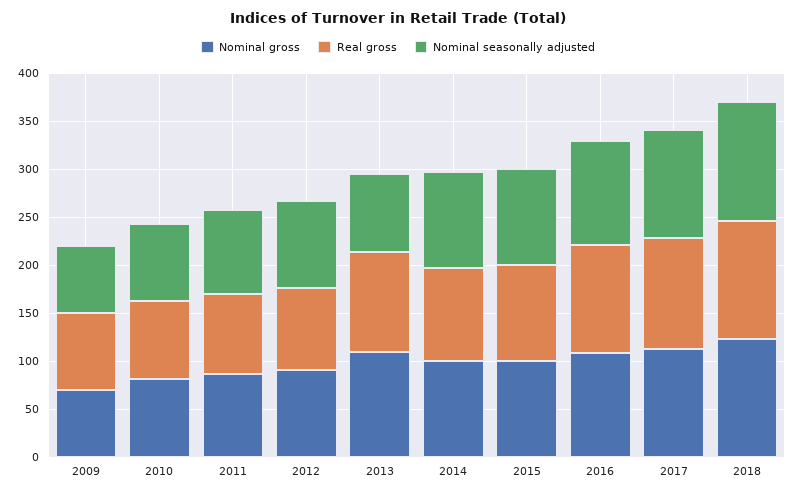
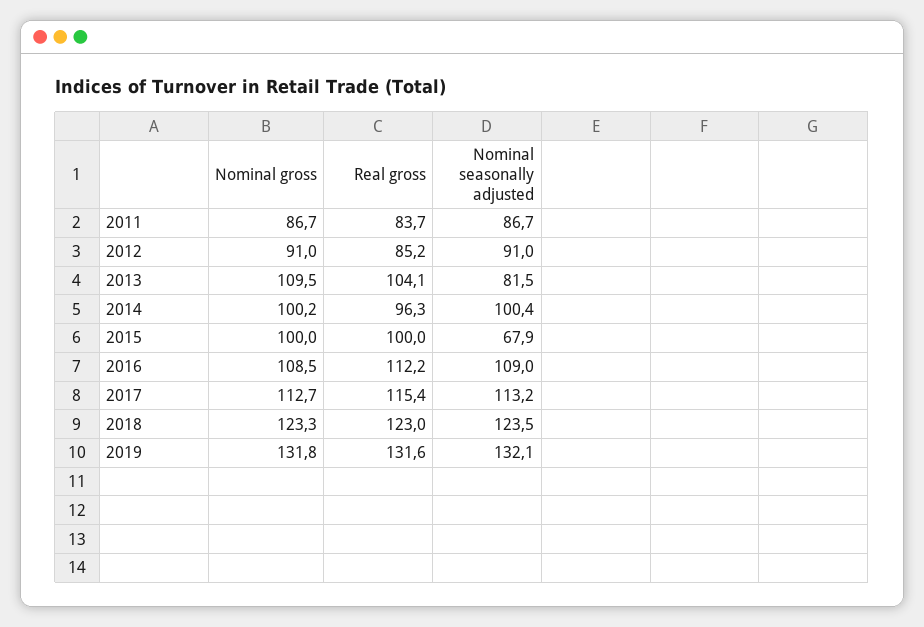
Nominal gross, 2009: 70 -> none
Real gross, 2009: 80 -> none
Nominal seasonally adjusted, 2009: 70 -> none
Nominal gross, 2010: 80 -> none
Real gross, 2010: 80 -> none
Nominal seasonally adjusted, 2010: 80 -> none
Nominal seasonally adjusted, 2015: 100 -> 67.9
Nominal gross, 2019: none -> 131.8
Real gross, 2019: none -> 131.6
Nominal seasonally adjusted, 2019: none -> 132.1

